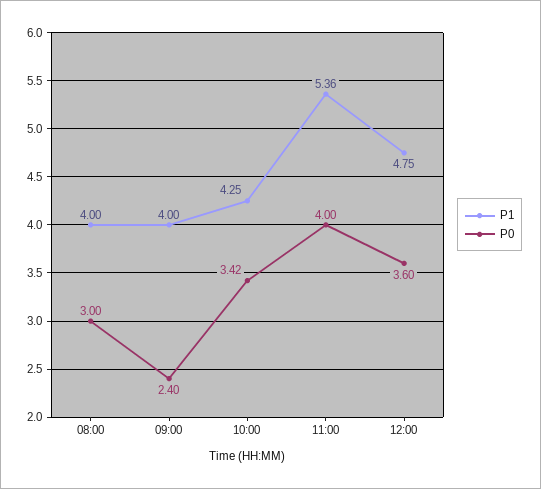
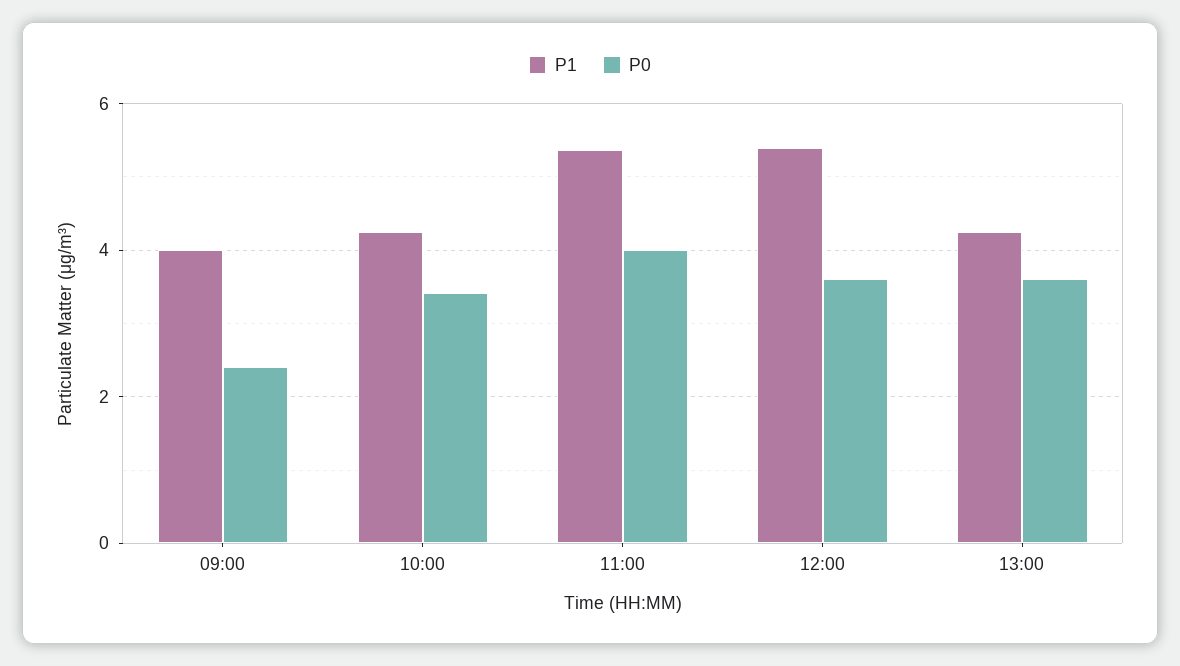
P1, 08:00: 4 -> none
P0, 08:00: 3 -> none
P1, 12:00: 4.75 -> 5.4
P1, 13:00: none -> 4.2
P0, 13:00: none -> 3.6

